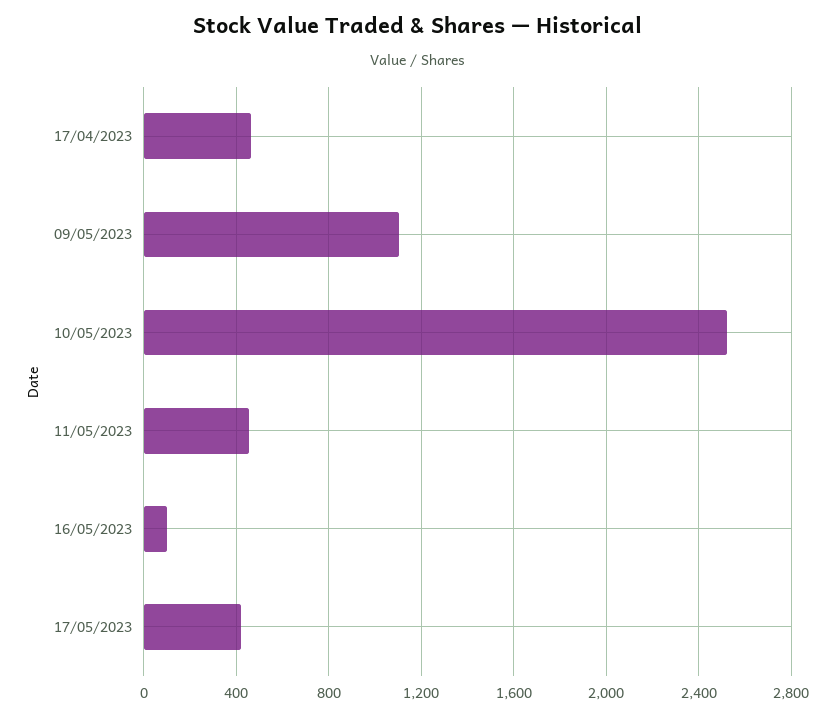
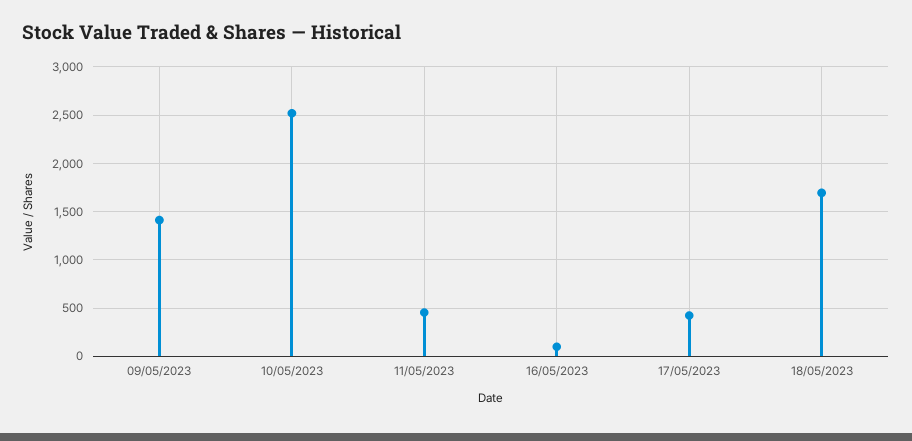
17/04/2023: 450 -> none
09/05/2023: 1100 -> 1400
18/05/2023: none -> 1700

